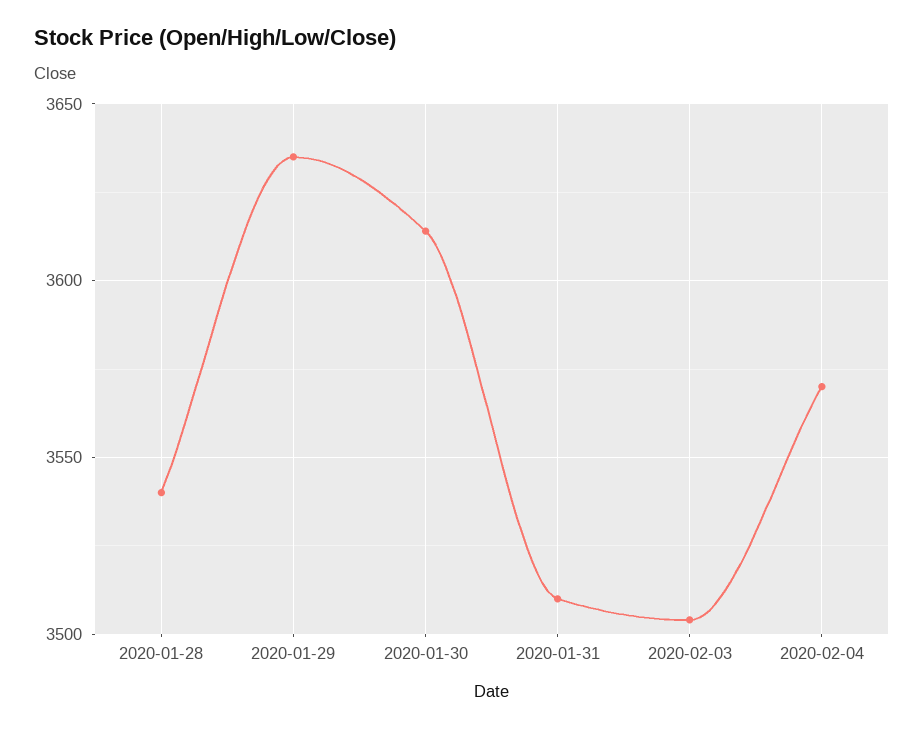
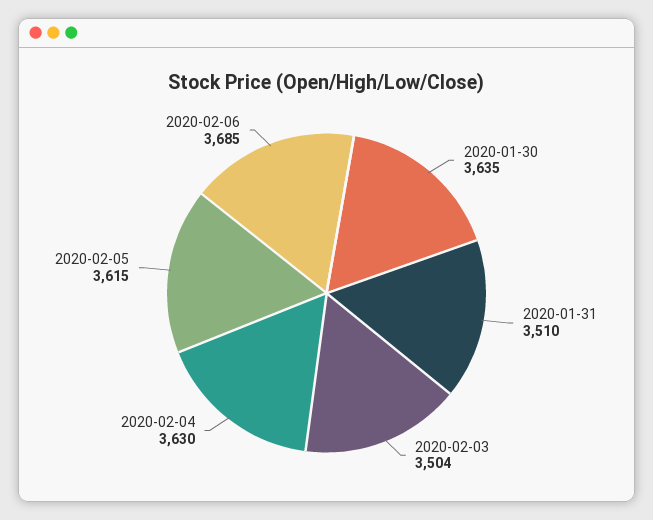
2020-01-28: 3540 -> none
2020-01-29: 3635 -> none
2020-01-30: 3615 -> 3635
2020-02-04: 3570 -> 3630
2020-02-05: none -> 3615
2020-02-06: none -> 3685

